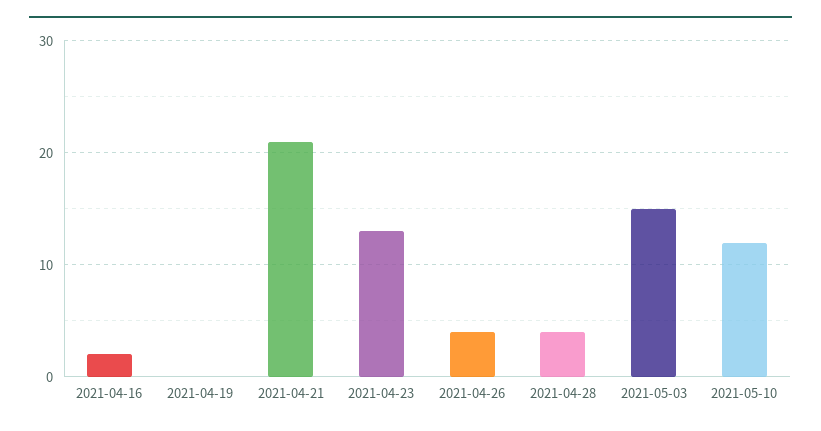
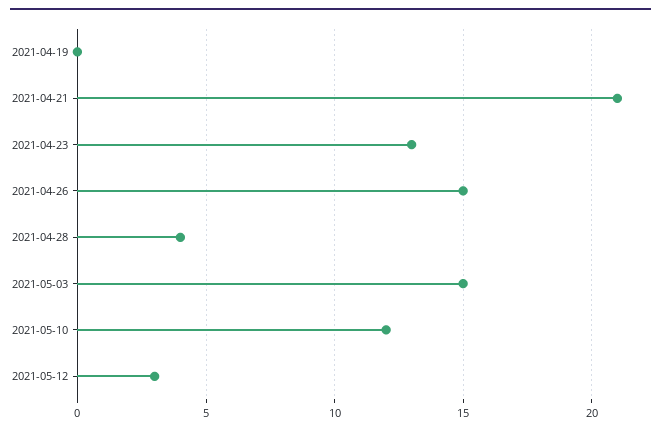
2021-04-16: 2 -> none
2021-04-26: 4 -> 15
2021-05-12: none -> 3

